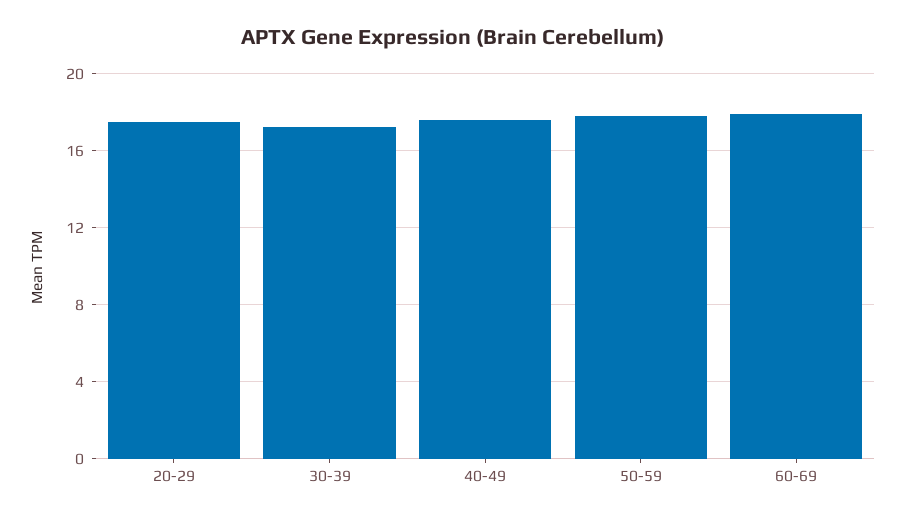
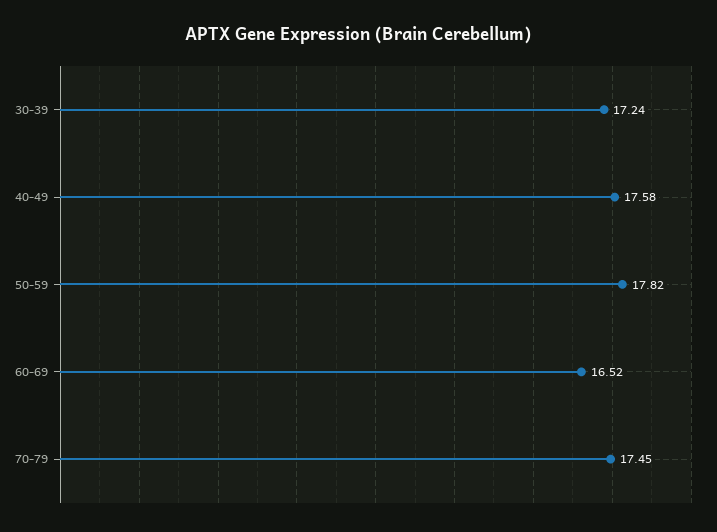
20-29: 17.5 -> none
60-69: 18 -> 16.52
70-79: none -> 17.45

